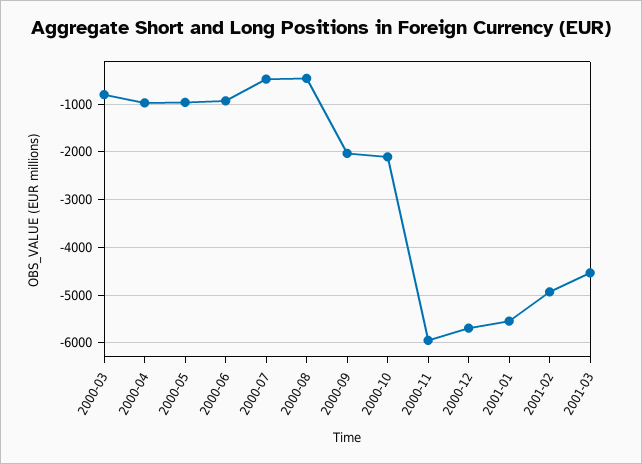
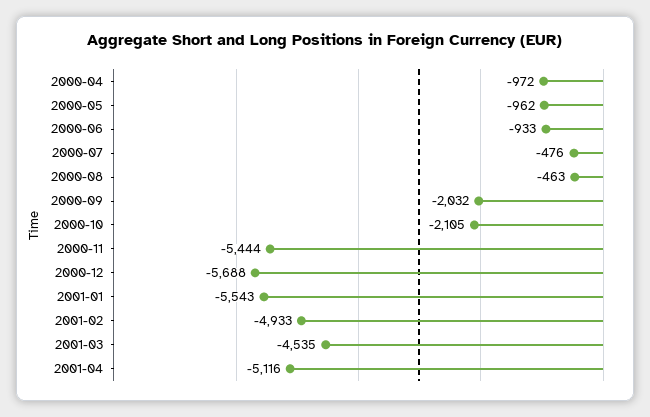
2000-03: -800 -> none
2000-11: -6000 -> -5444
2001-04: none -> -5116

